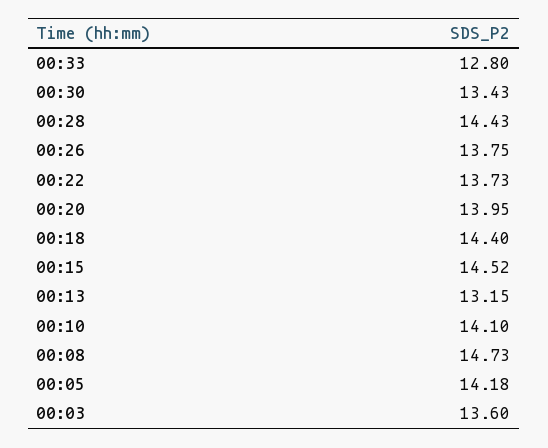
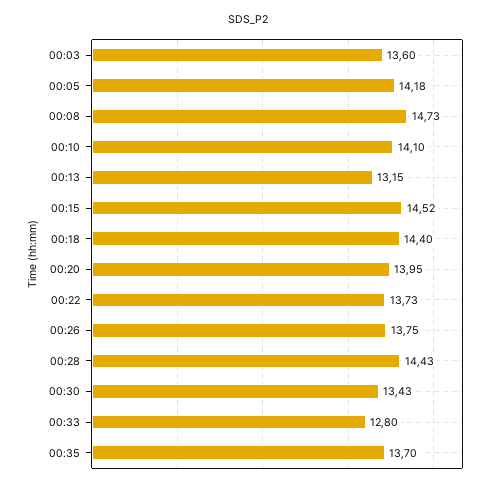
00:35: none -> 13.7

